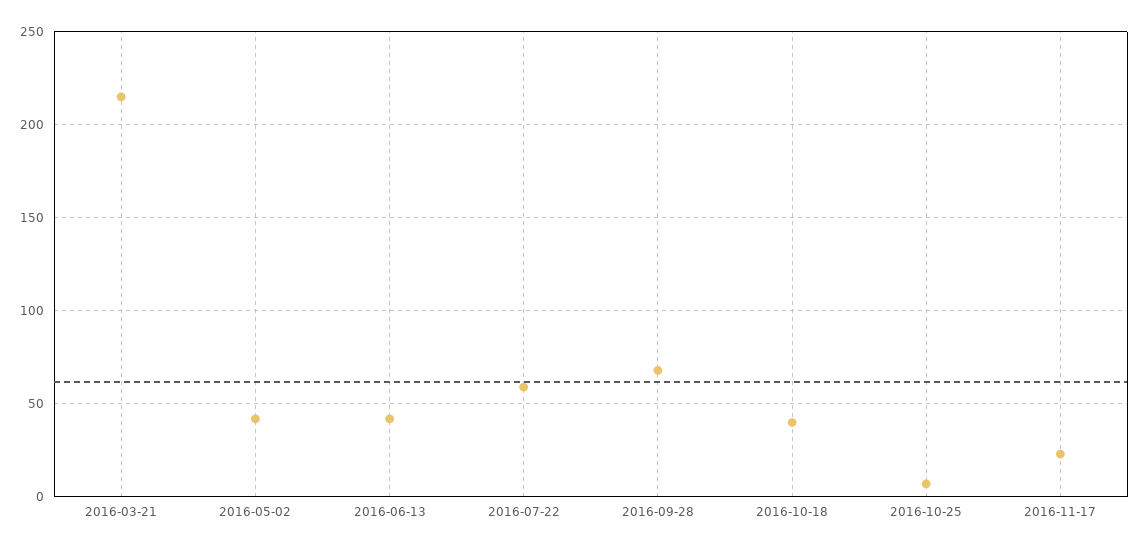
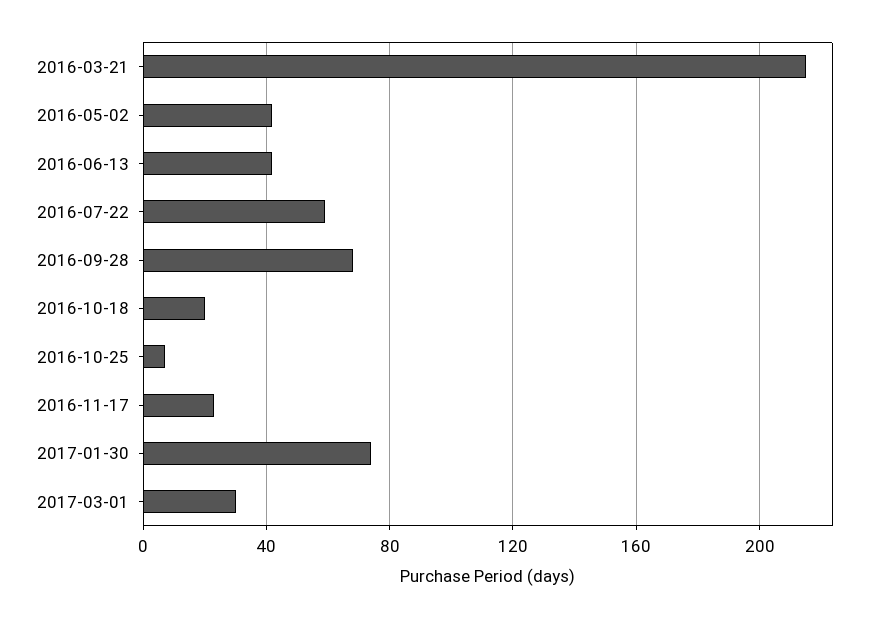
2016-10-18: 40 -> 20
2017-01-30: none -> 75
2017-03-01: none -> 30

